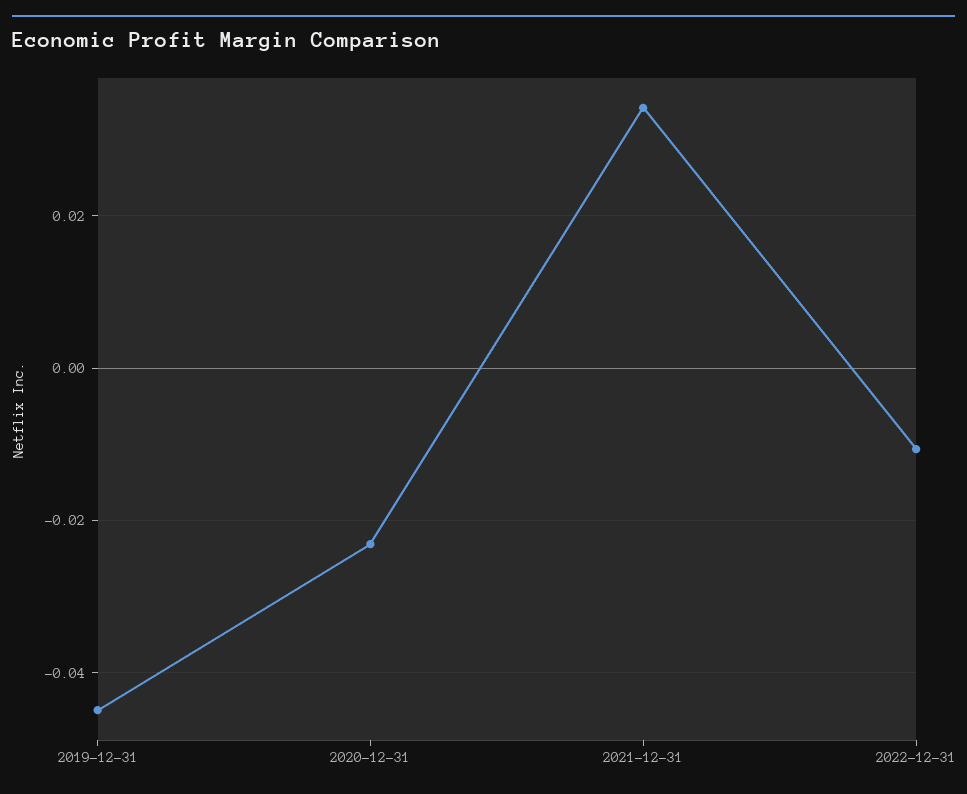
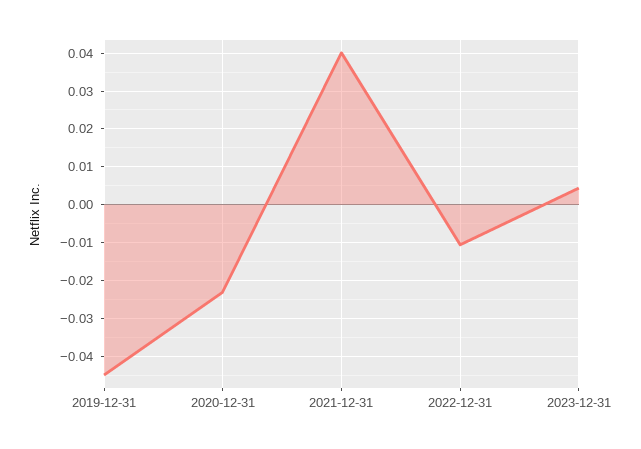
2021-12-31: 0.034 -> 0.04
2023-12-31: none -> 0.004

